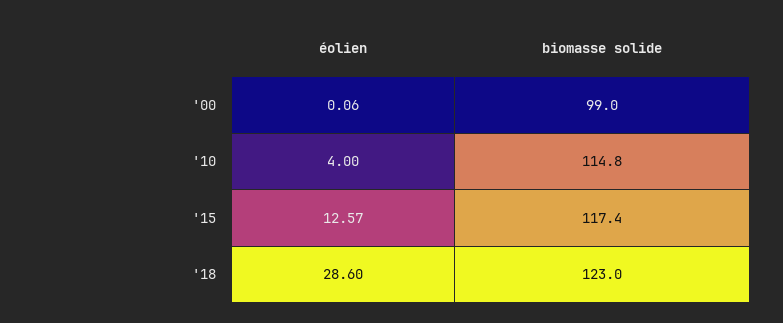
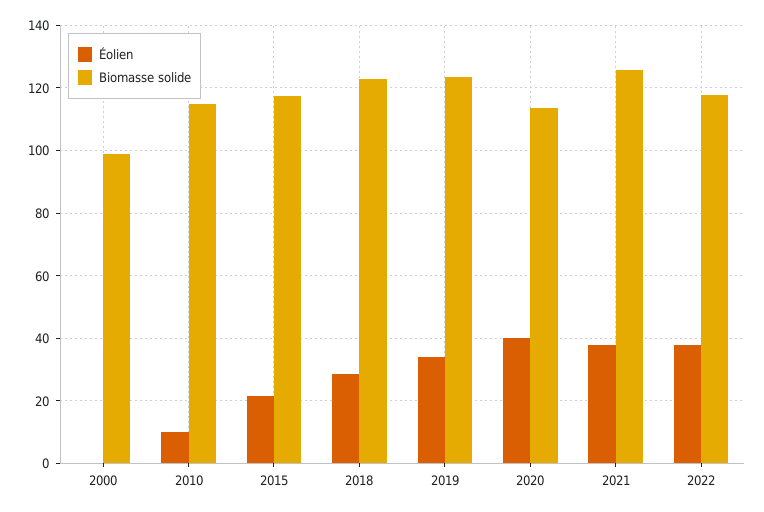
éolien, '10: 4 -> 10
éolien, '15: 12.57 -> 22
éolien, 2019: none -> 34
biomasse solide, 2019: none -> 124
éolien, 2020: none -> 40
biomasse solide, 2020: none -> 114
éolien, 2021: none -> 38
biomasse solide, 2021: none -> 126
éolien, 2022: none -> 38
biomasse solide, 2022: none -> 118

